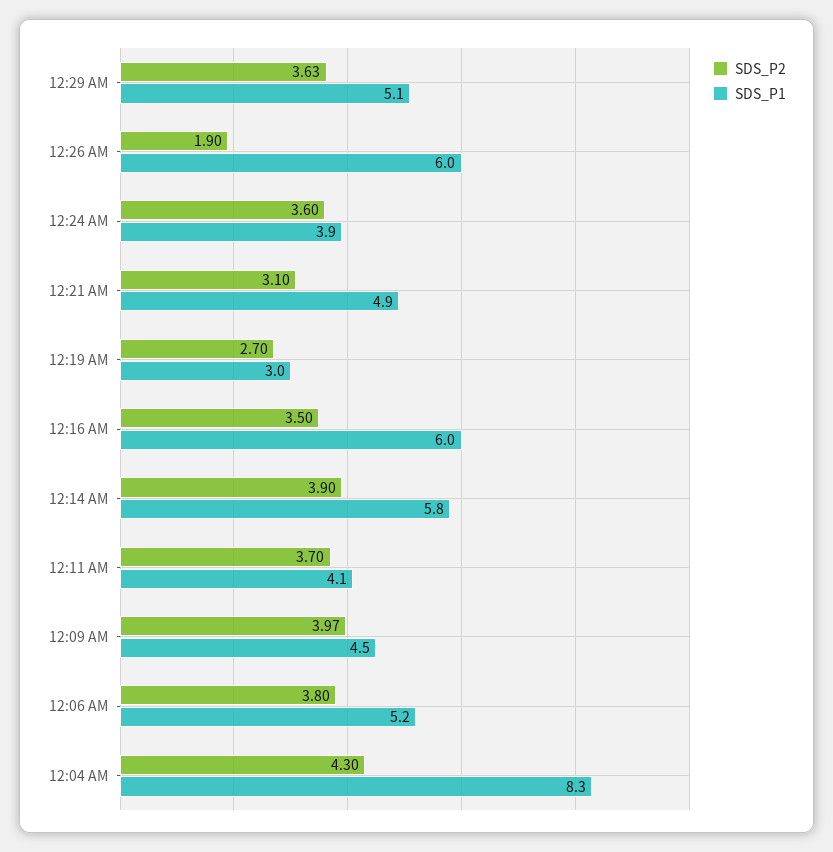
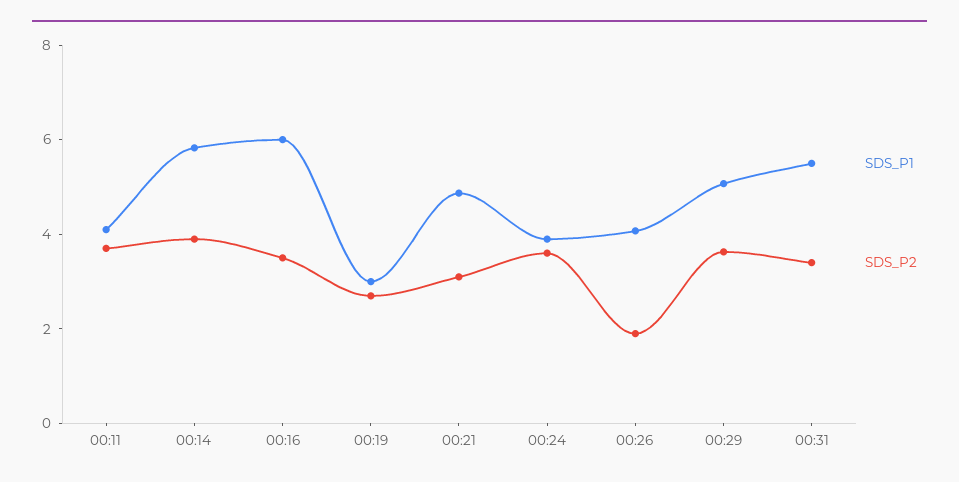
SDS_P1, 12:26 AM: 6 -> 4
SDS_P2, 12:09 AM: 3.97 -> none
SDS_P1, 12:09 AM: 4.5 -> none
SDS_P2, 12:06 AM: 3.8 -> none
SDS_P1, 12:06 AM: 5.2 -> none
SDS_P2, 12:04 AM: 4.3 -> none
SDS_P1, 12:04 AM: 8.3 -> none
SDS_P1, 00:31: none -> 5.5
SDS_P2, 00:31: none -> 3.5

